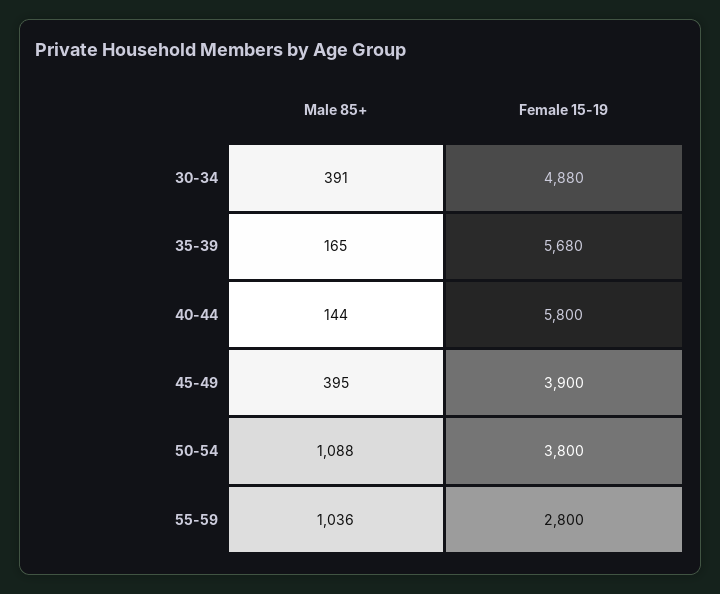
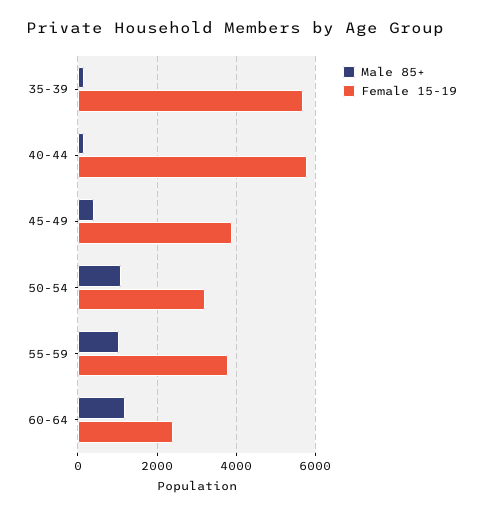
Male 85+, 30-34: 391 -> none
Female 15-19, 30-34: 4880 -> none
Female 15-19, 50-54: 3800 -> 3200
Female 15-19, 55-59: 2800 -> 3800
Male 85+, 60-64: none -> 1200
Female 15-19, 60-64: none -> 2400

